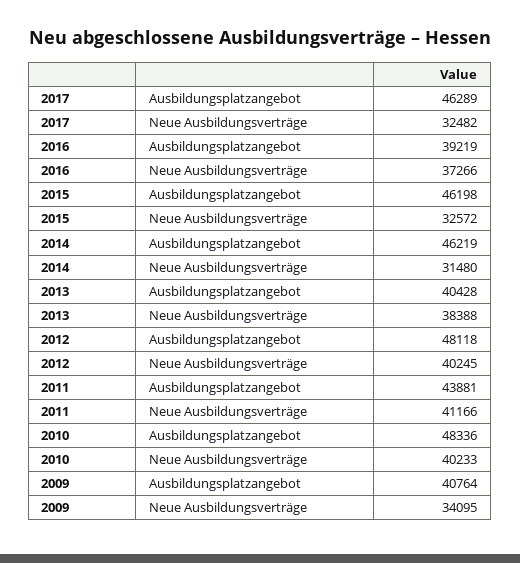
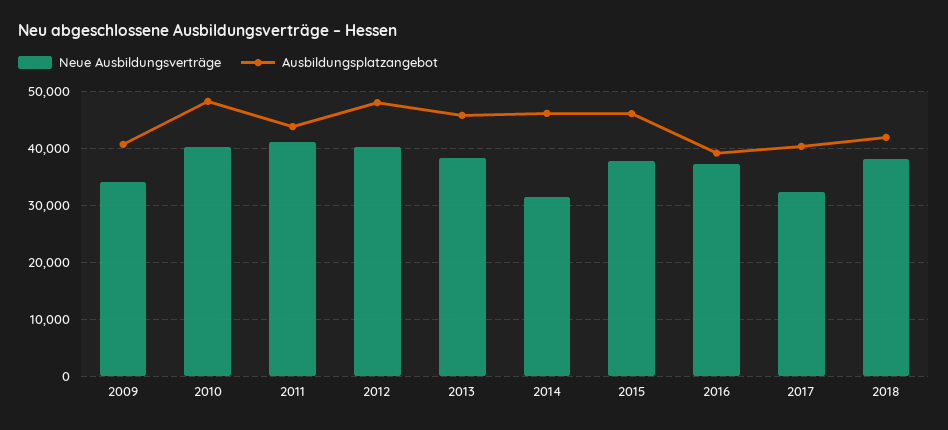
Ausbildungsplatzangebot, 2017: 46289 -> 40000
Neue Ausbildungsverträge, 2015: 32572 -> 38000
Ausbildungsplatzangebot, 2013: 40428 -> 46000
Neue Ausbildungsverträge, 2018: none -> 38000
Ausbildungsplatzangebot, 2018: none -> 42000

